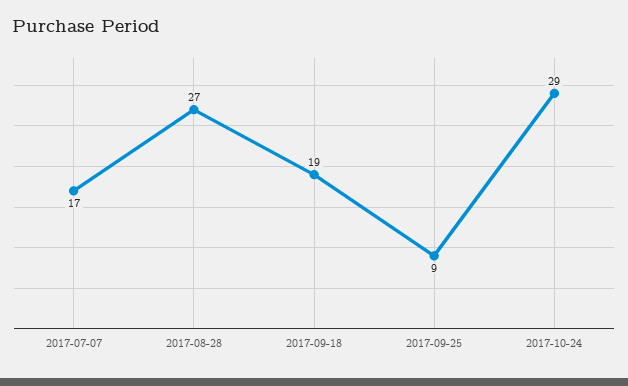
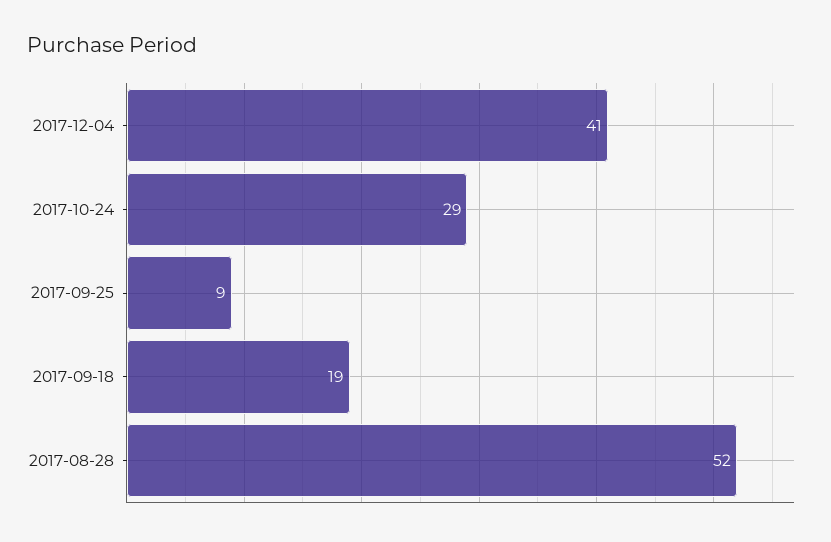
2017-07-07: 17 -> none
2017-08-28: 27 -> 52
2017-12-04: none -> 41

